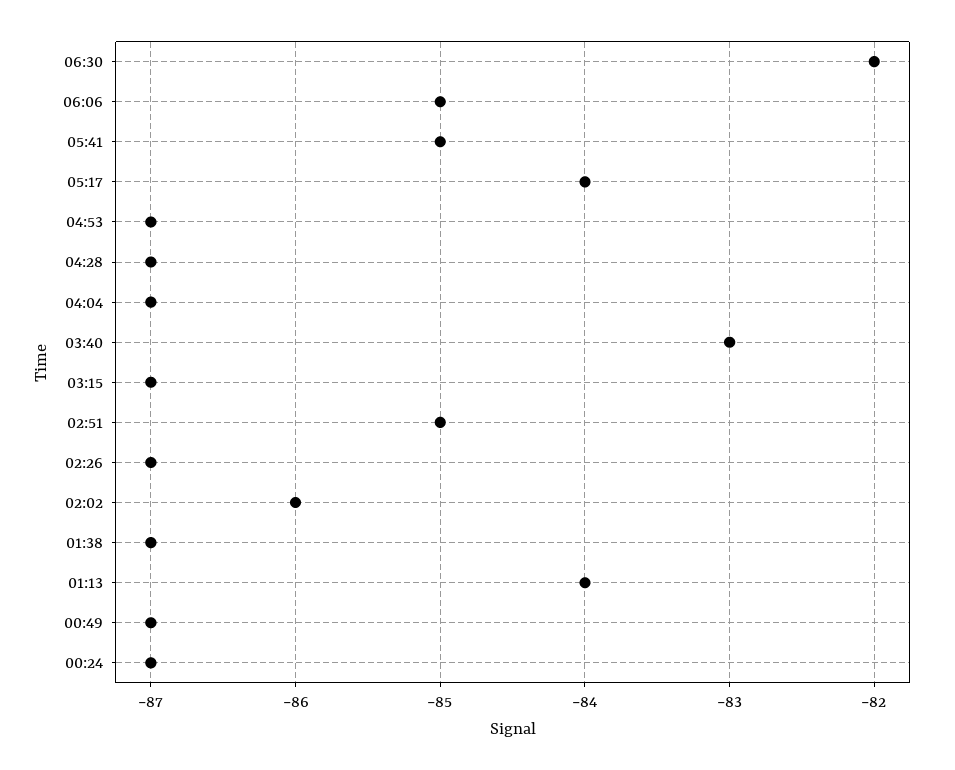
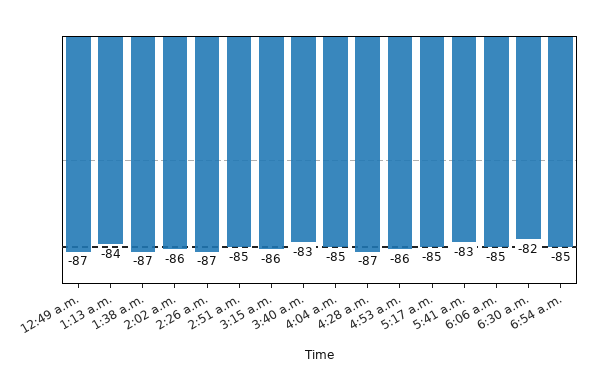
05:41: -85 -> -83
05:17: -84 -> -85
04:53: -87 -> -86
04:04: -87 -> -85
03:15: -87 -> -86
00:24: -87 -> none
6:54 a.m.: none -> -85

